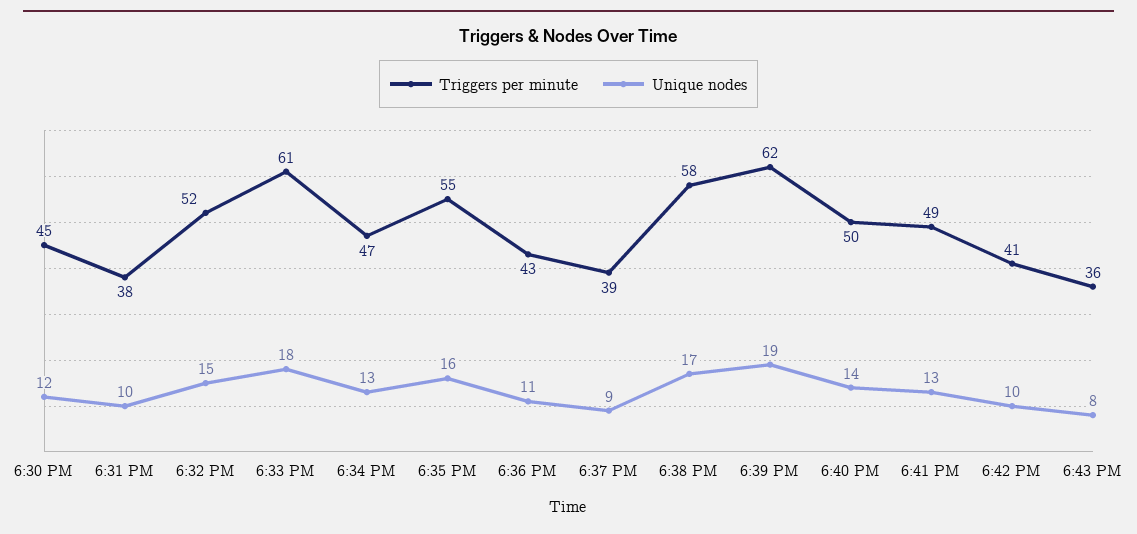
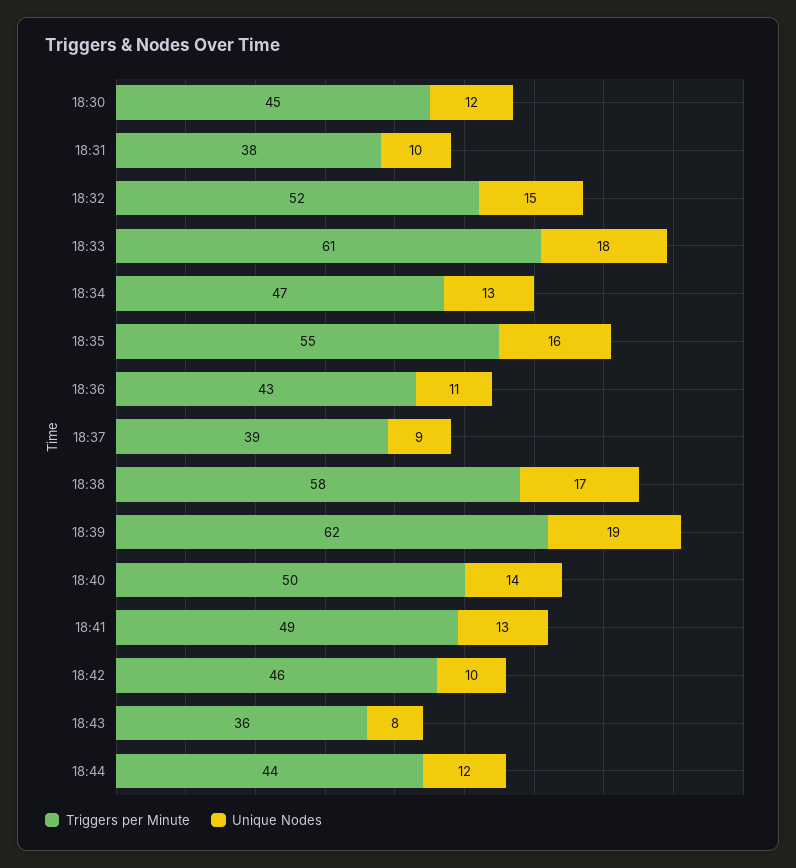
Triggers per minute, 6:42 PM: 41 -> 46
Triggers per minute, 18:44: none -> 44
Unique nodes, 18:44: none -> 12

